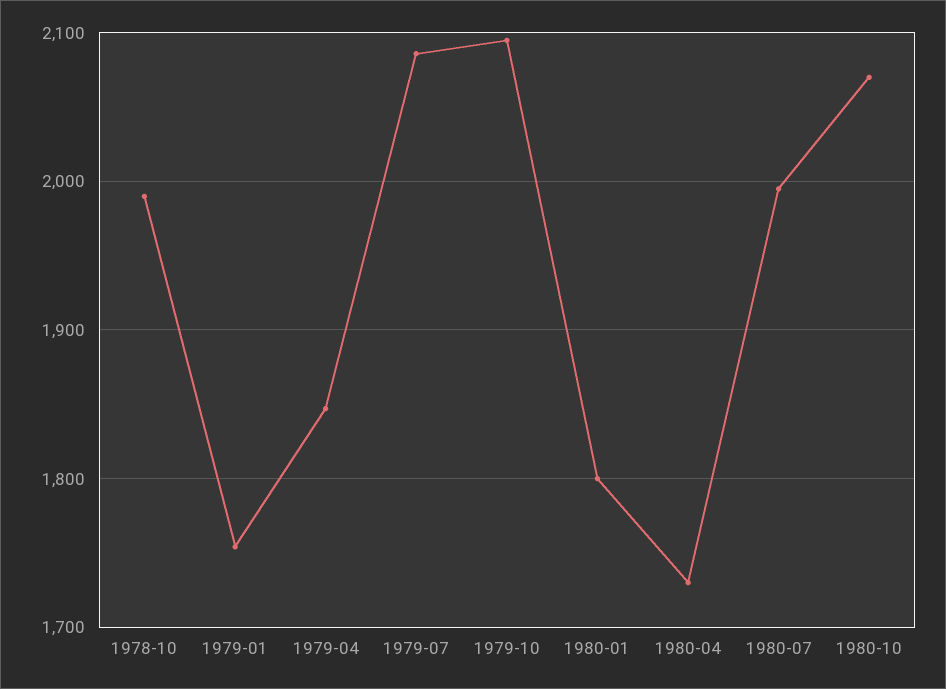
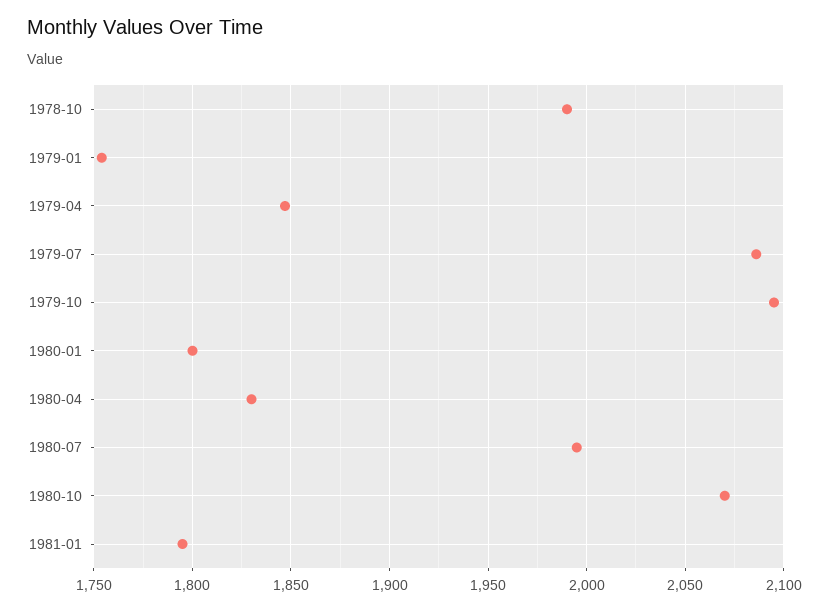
1980-04: 1730 -> 1830
1981-01: none -> 1795

